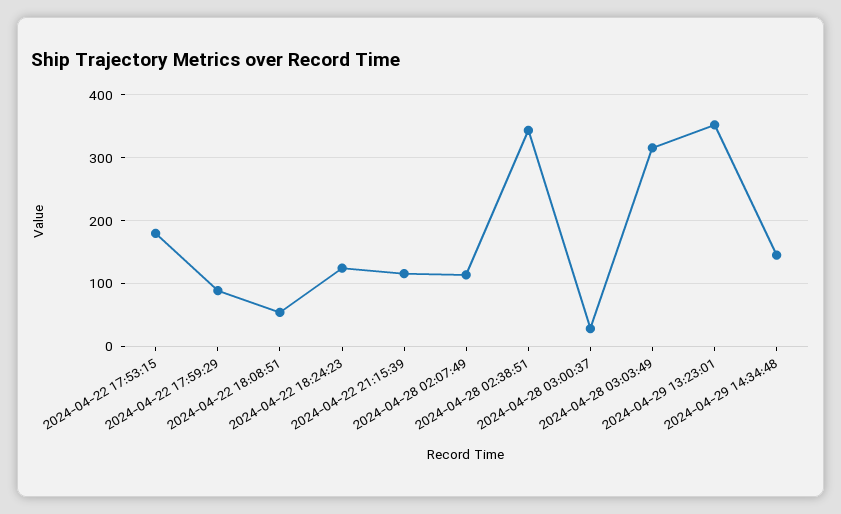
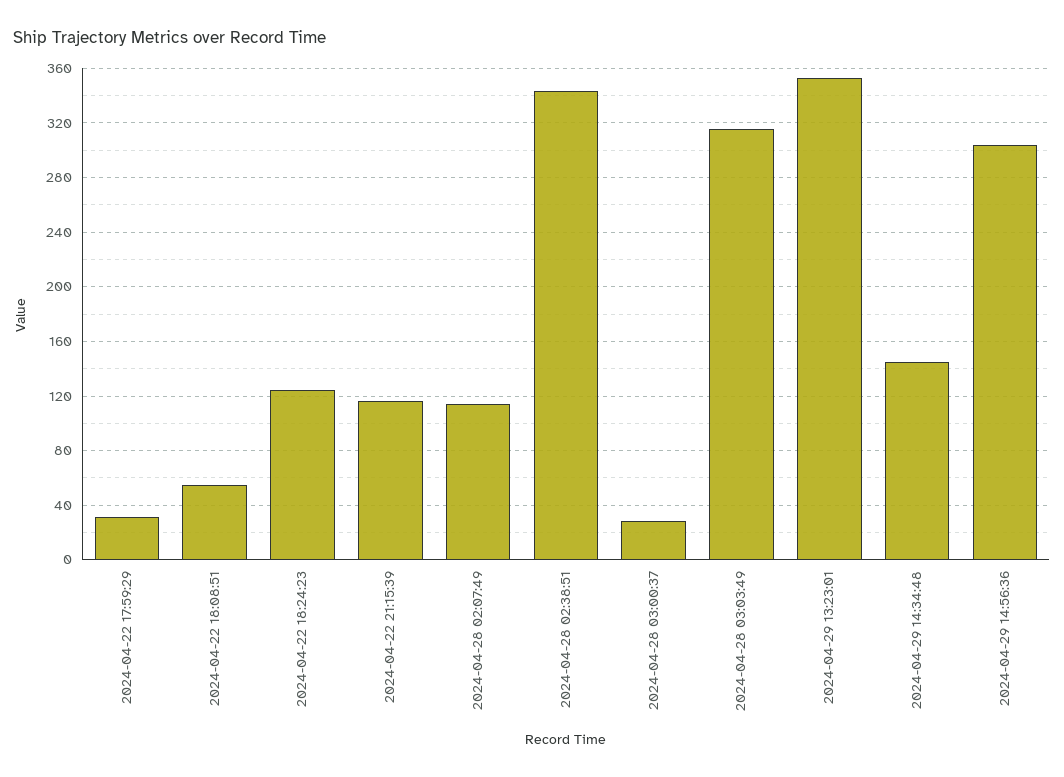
2024-04-22 17:53:15: 180 -> none
2024-04-22 17:59:29: 90 -> 30
2024-04-29 14:56:36: none -> 305

